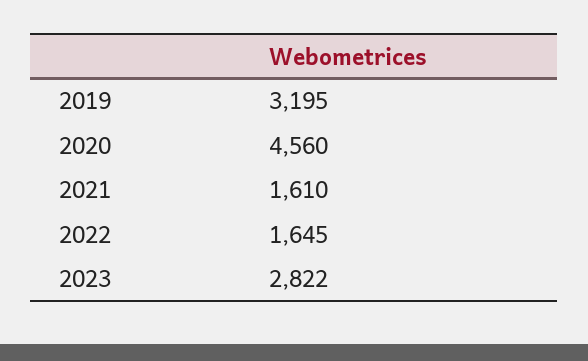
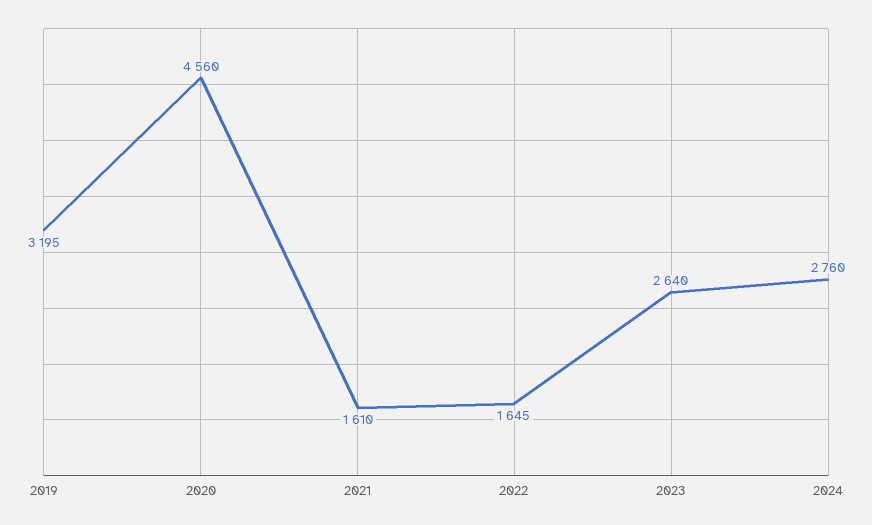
2023: 2822 -> 2640
2024: none -> 2760

